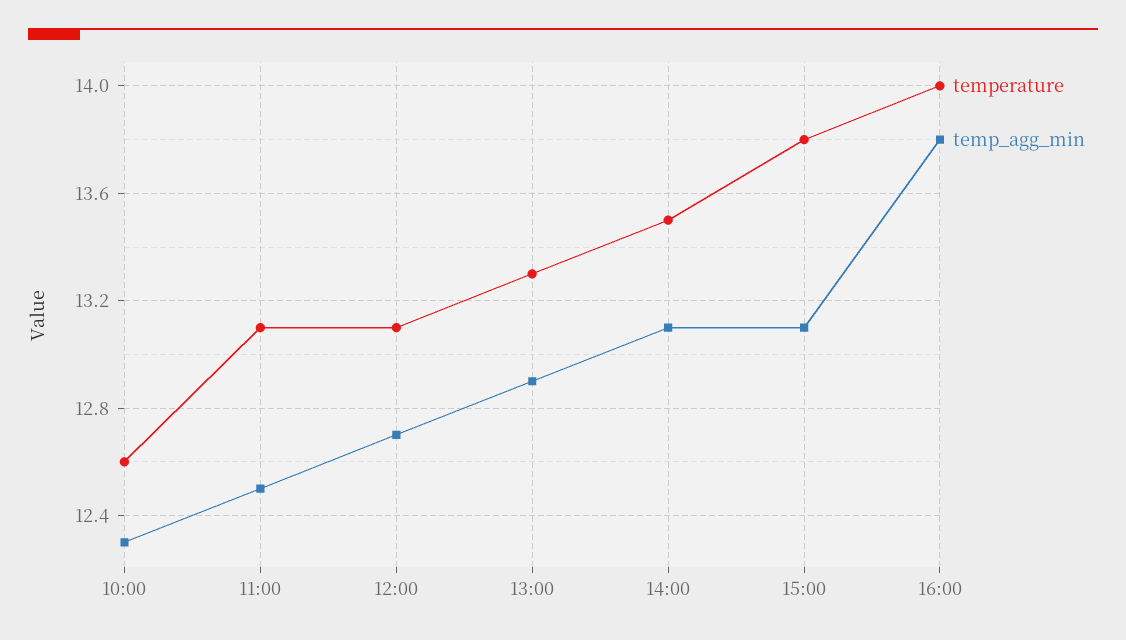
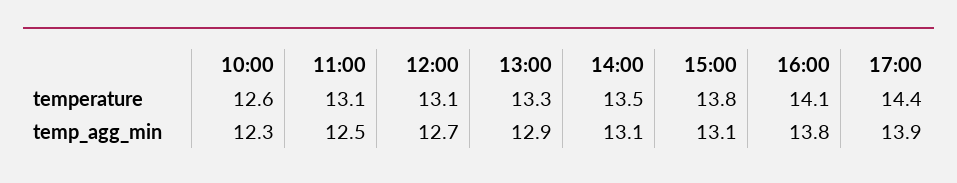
temperature, 16:00: 14 -> 14.1
temperature, 17:00: none -> 14.4
temp_agg_min, 17:00: none -> 13.9

